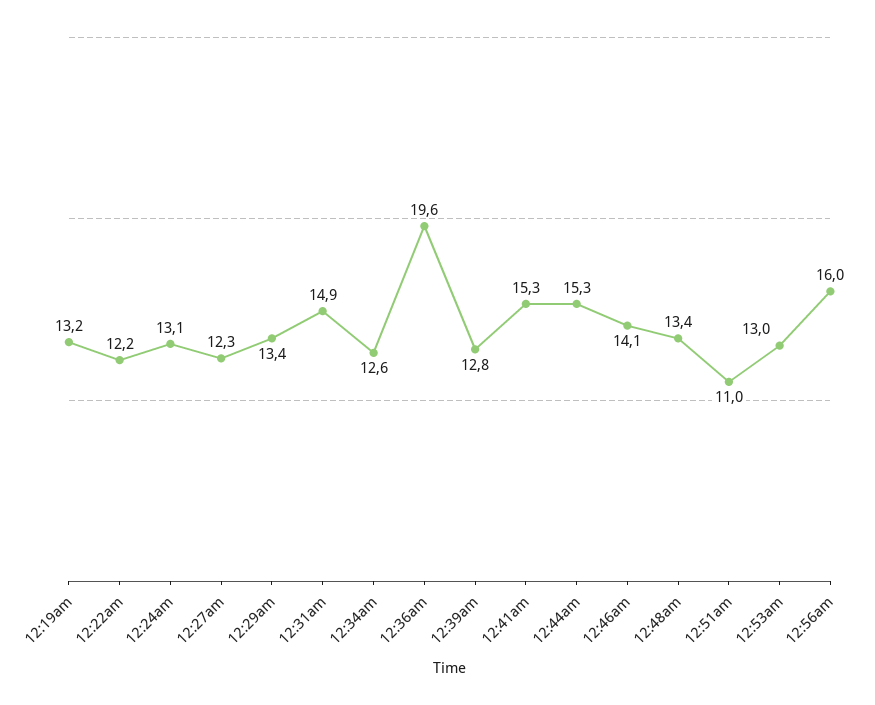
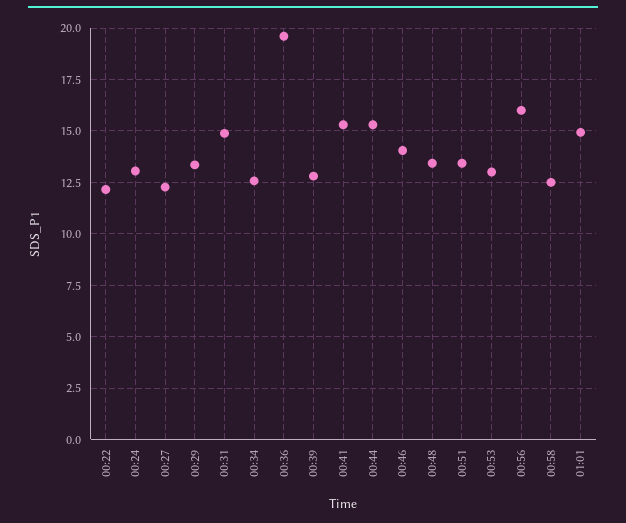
12:19am: 13.2 -> none
12:51am: 11 -> 13.5
00:58: none -> 12.5
01:01: none -> 15

